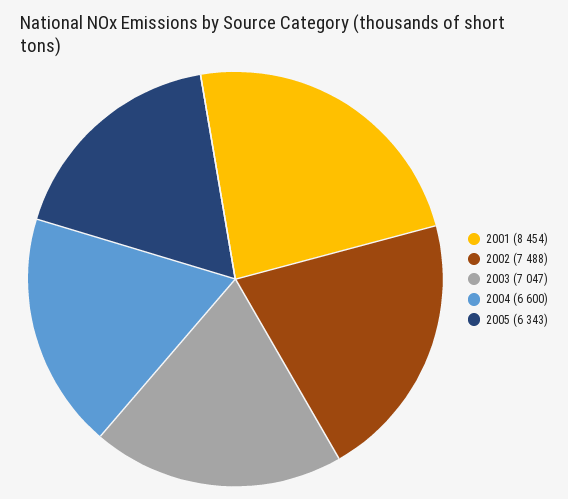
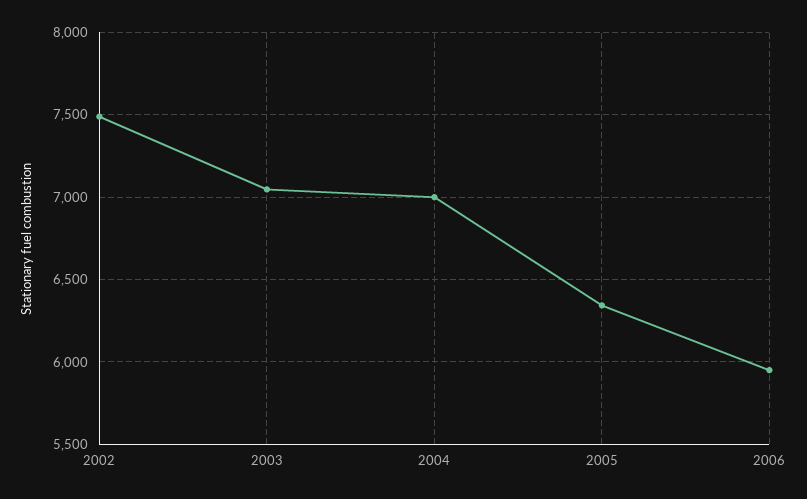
2001: 8454 -> none
2004: 6600 -> 7000
2006: none -> 5950

